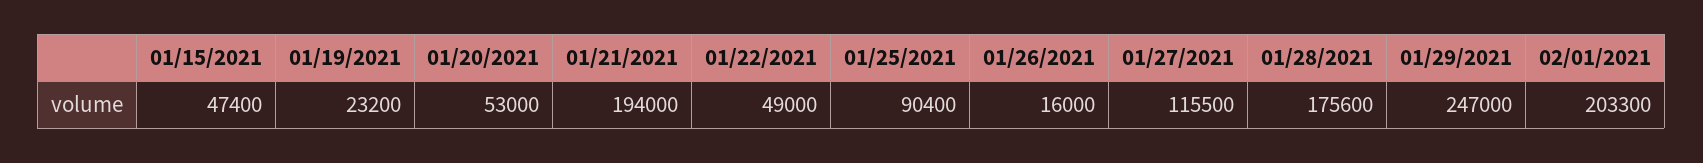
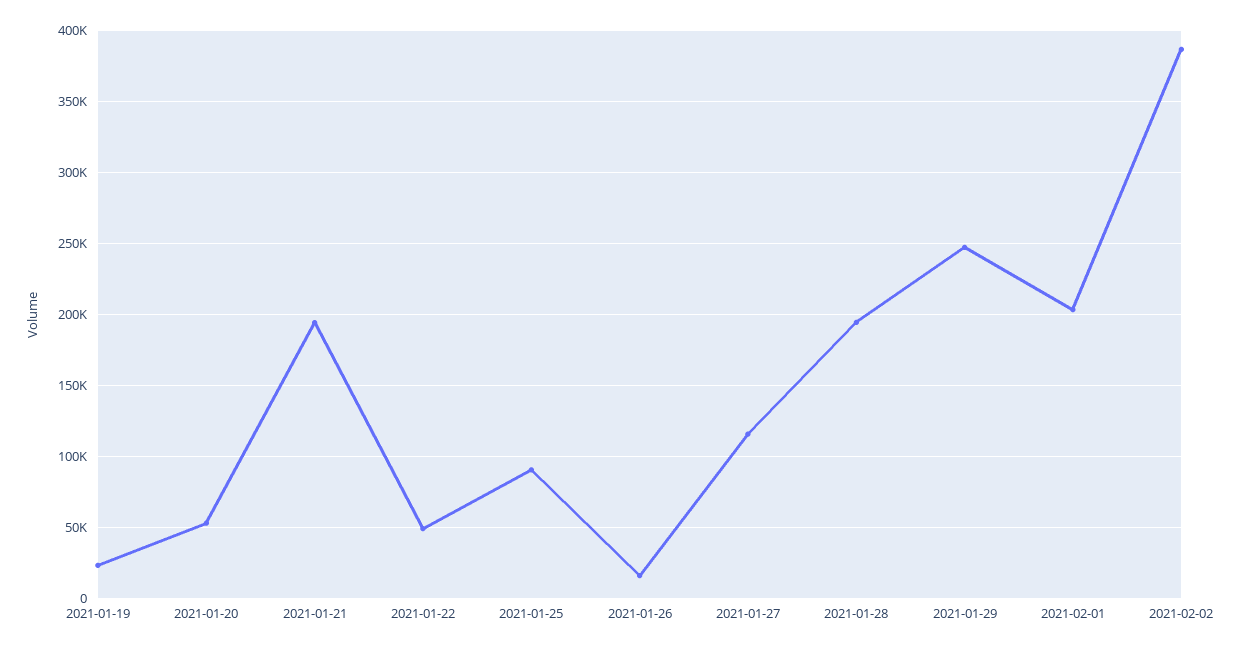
01/15/2021: 47400 -> none
01/28/2021: 175600 -> 195000
2021-02-02: none -> 385000

